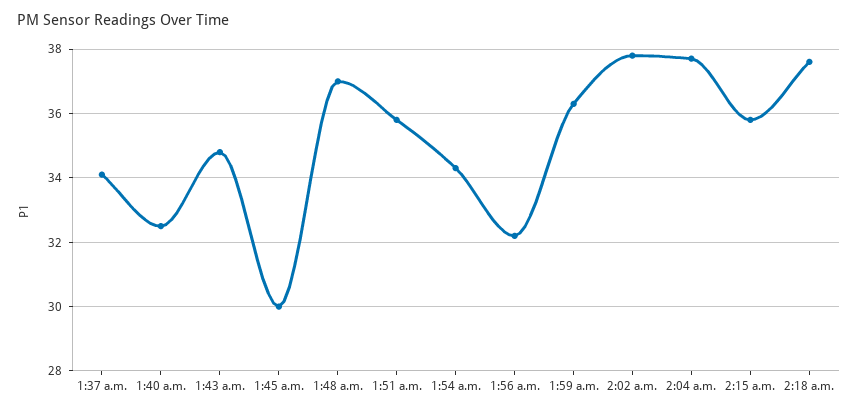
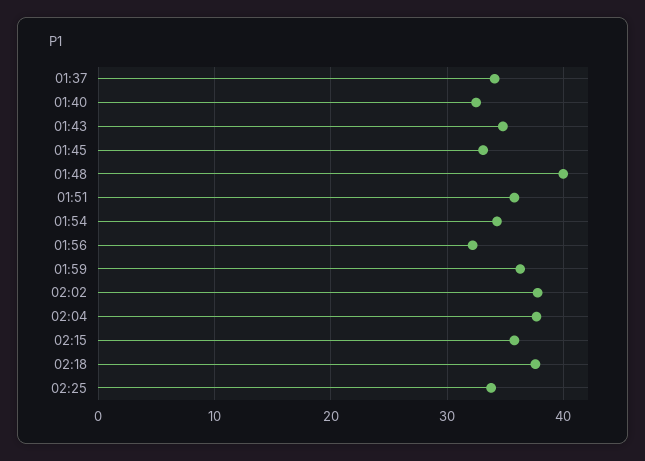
1:45 a.m.: 30 -> 33
1:48 a.m.: 37 -> 40
02:25: none -> 34

